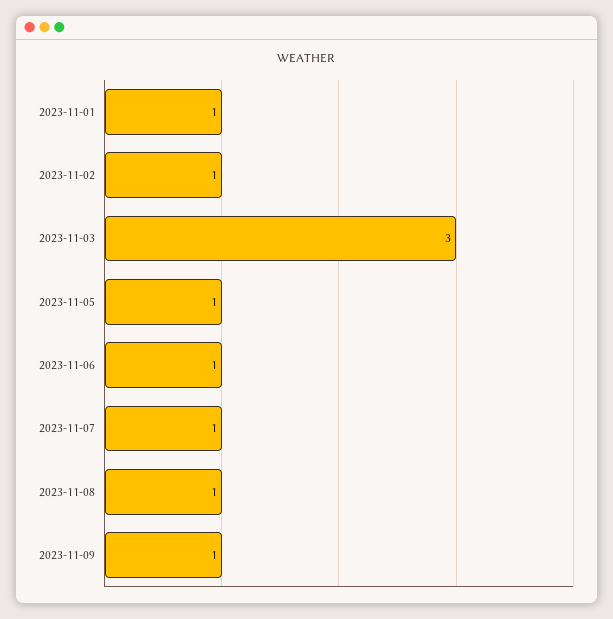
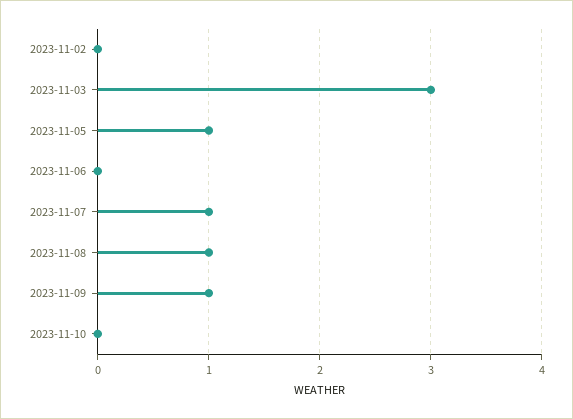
2023-11-01: 1 -> none
2023-11-02: 1 -> 0
2023-11-06: 1 -> 0
2023-11-10: none -> 0

